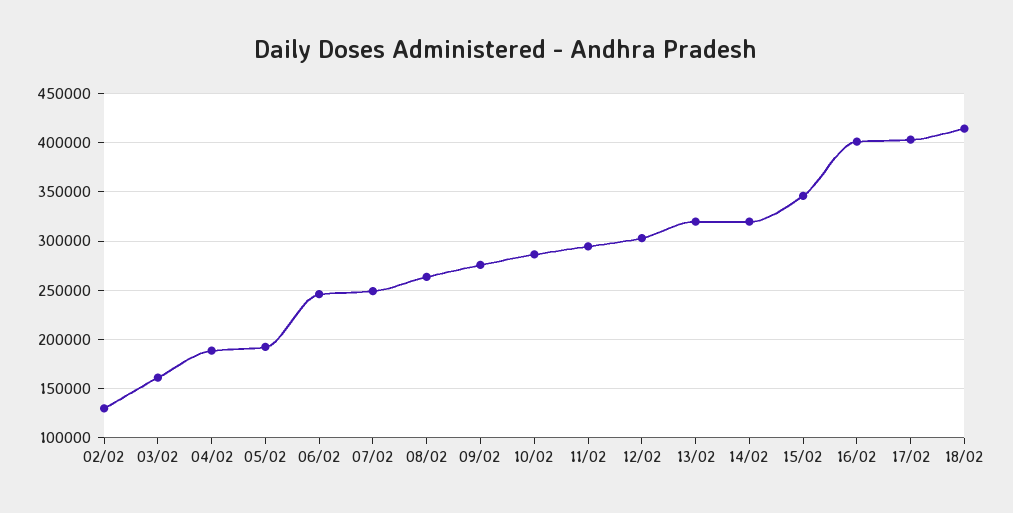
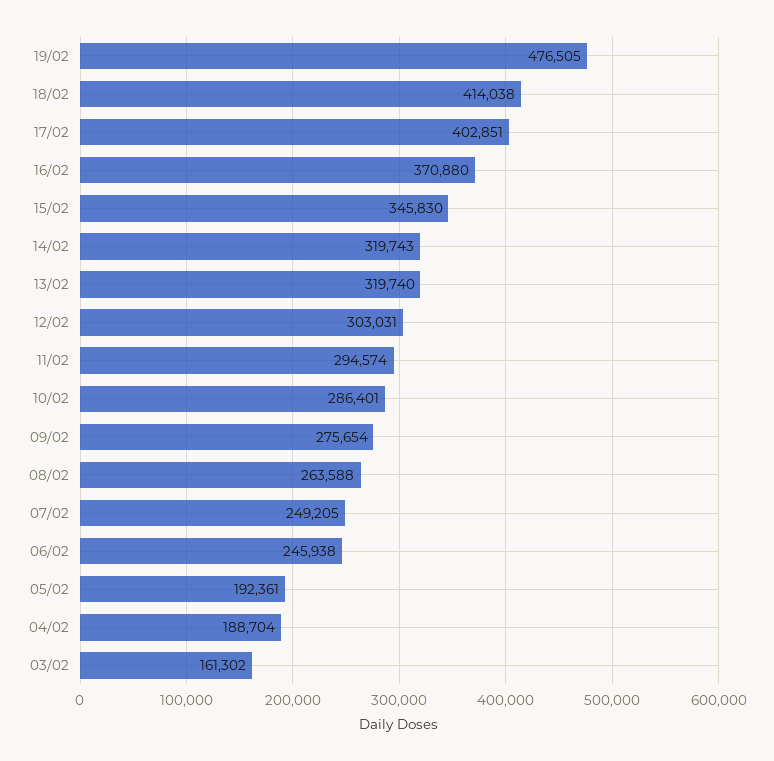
02/02: 130000 -> none
16/02: 400000 -> 370880
19/02: none -> 476505

